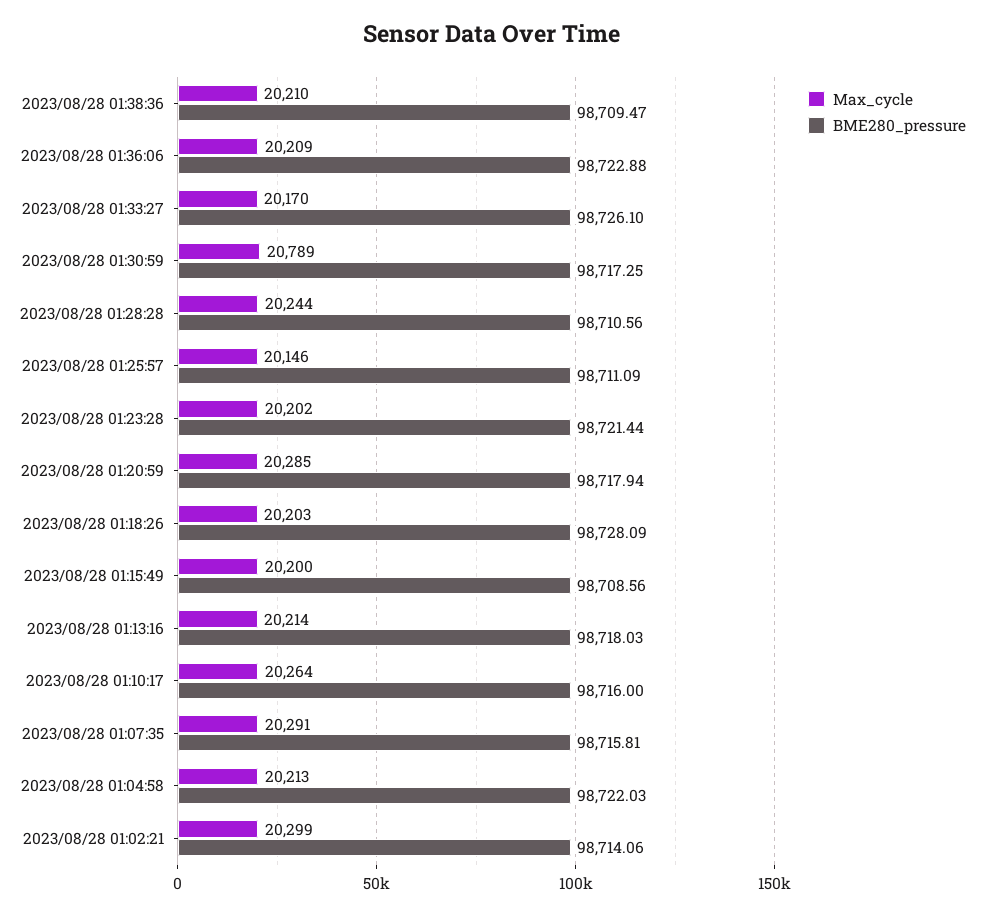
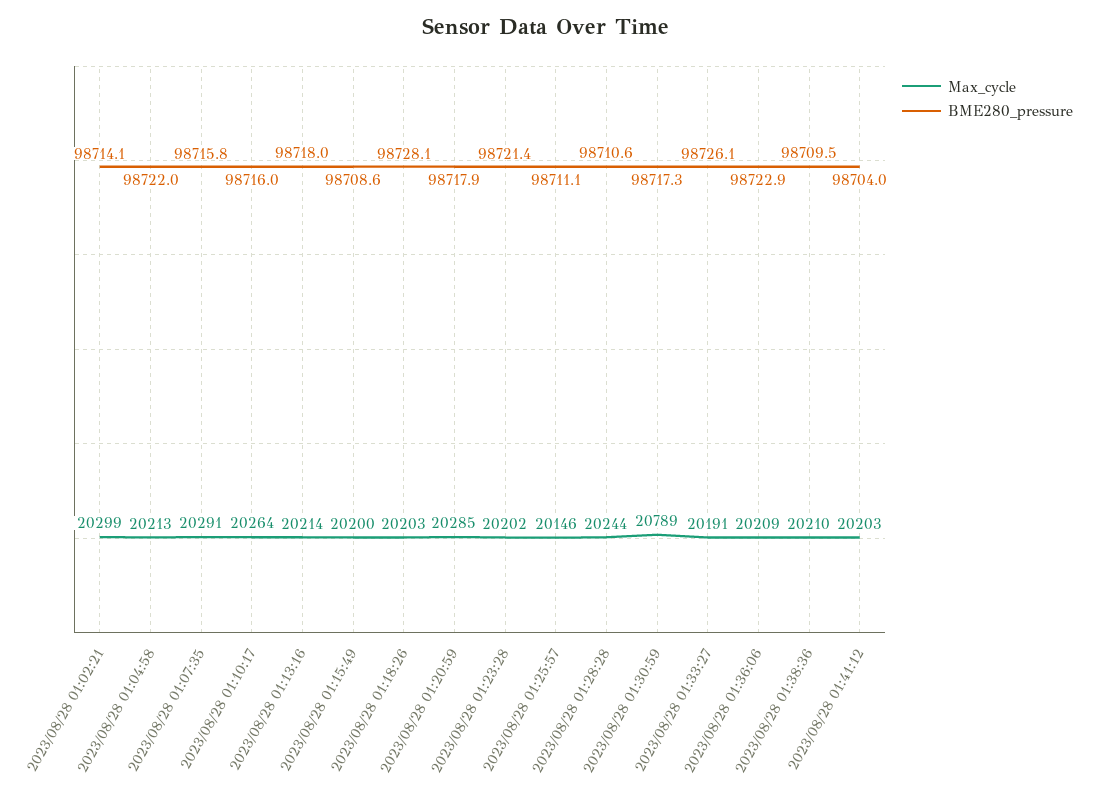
Max_cycle, 2023/08/28 01:33:27: 20170 -> 20191
Max_cycle, 2023/08/28 01:41:12: none -> 20203
BME280_pressure, 2023/08/28 01:41:12: none -> 98704

